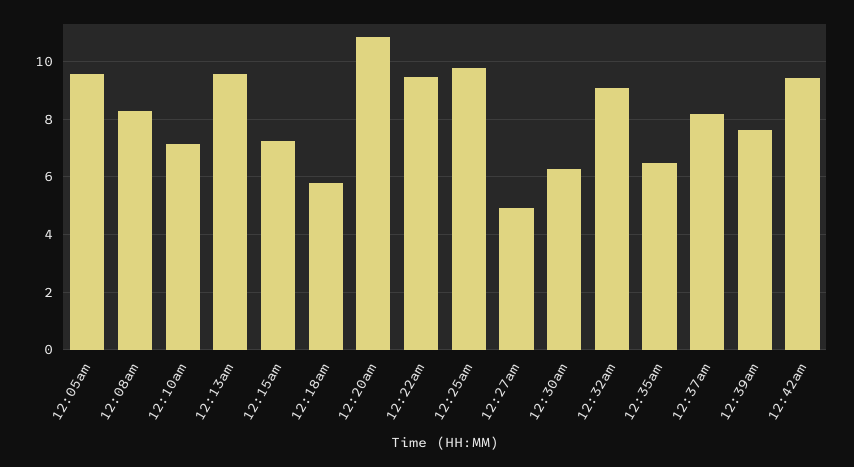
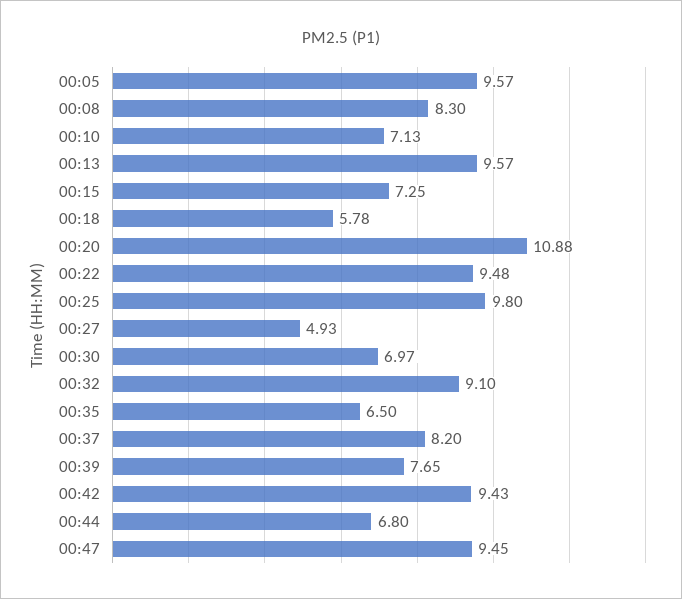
12:30am: 6.25 -> 6.97
00:44: none -> 6.8
00:47: none -> 9.45

